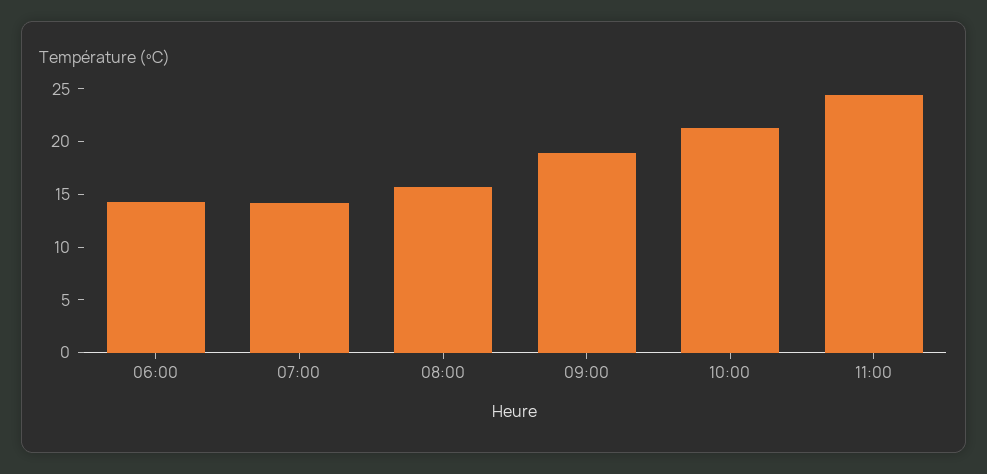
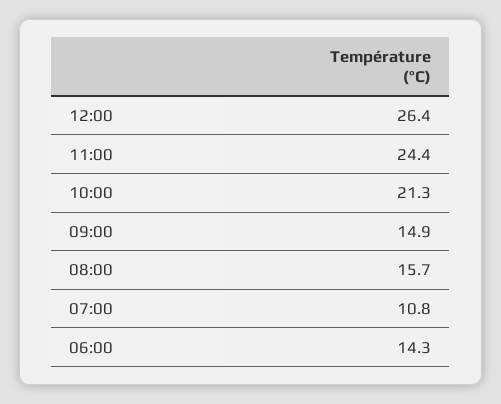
07:00: 14 -> 10.8
09:00: 19 -> 14.9
12:00: none -> 26.4

